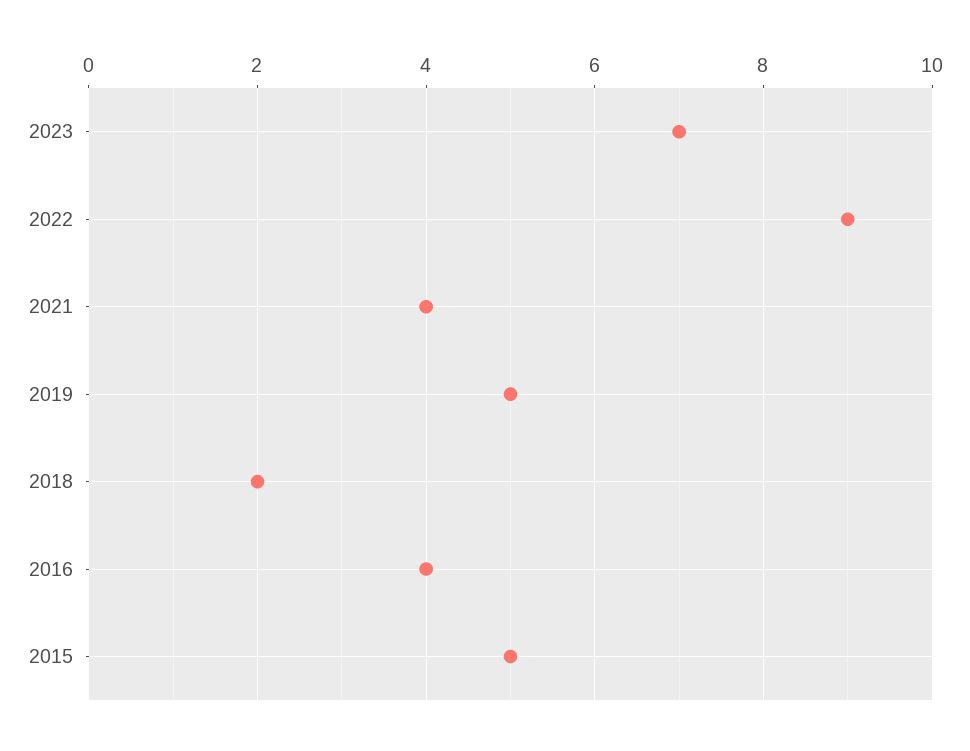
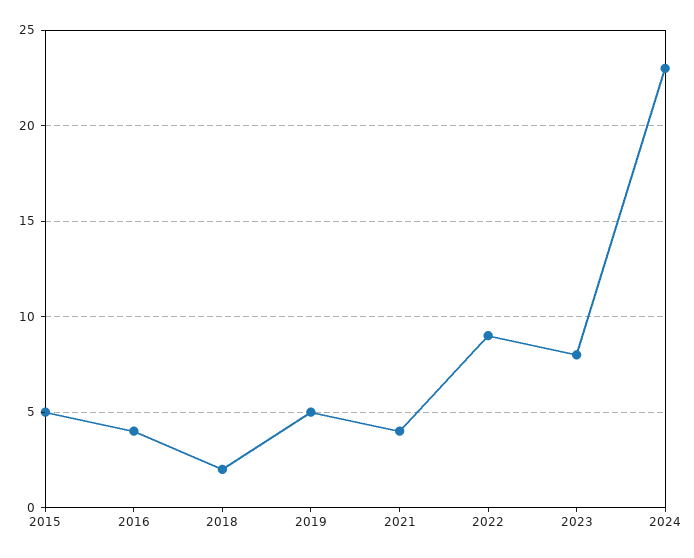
2023: 7 -> 8
2024: none -> 23

